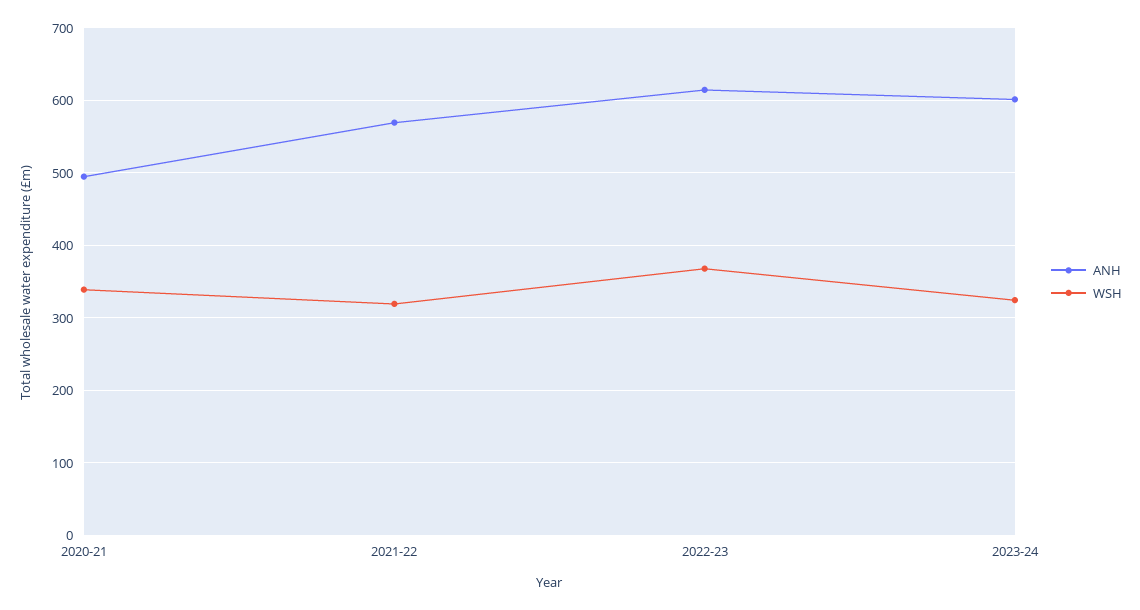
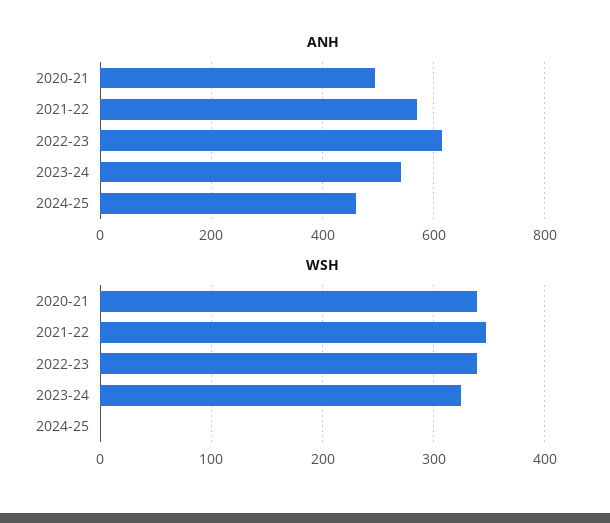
WSH, 2021-22: 320 -> 350
WSH, 2022-23: 370 -> 340
ANH, 2023-24: 600 -> 540
ANH, 2024-25: none -> 460
WSH, 2024-25: none -> 0

